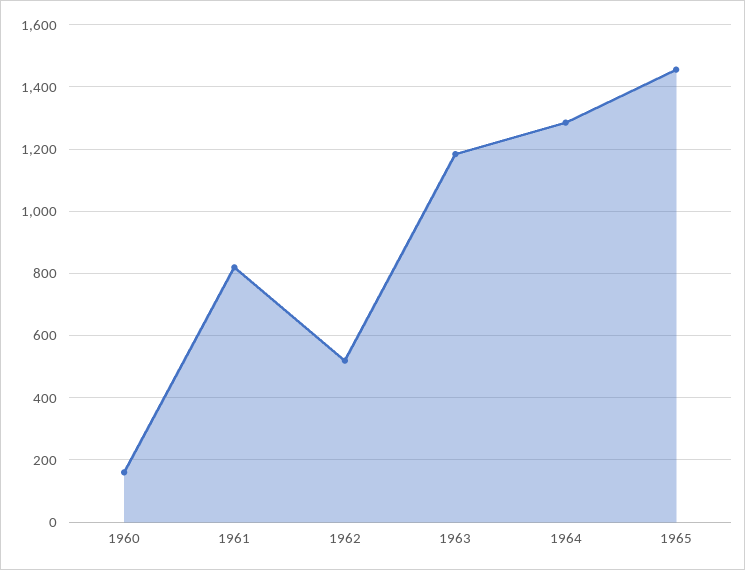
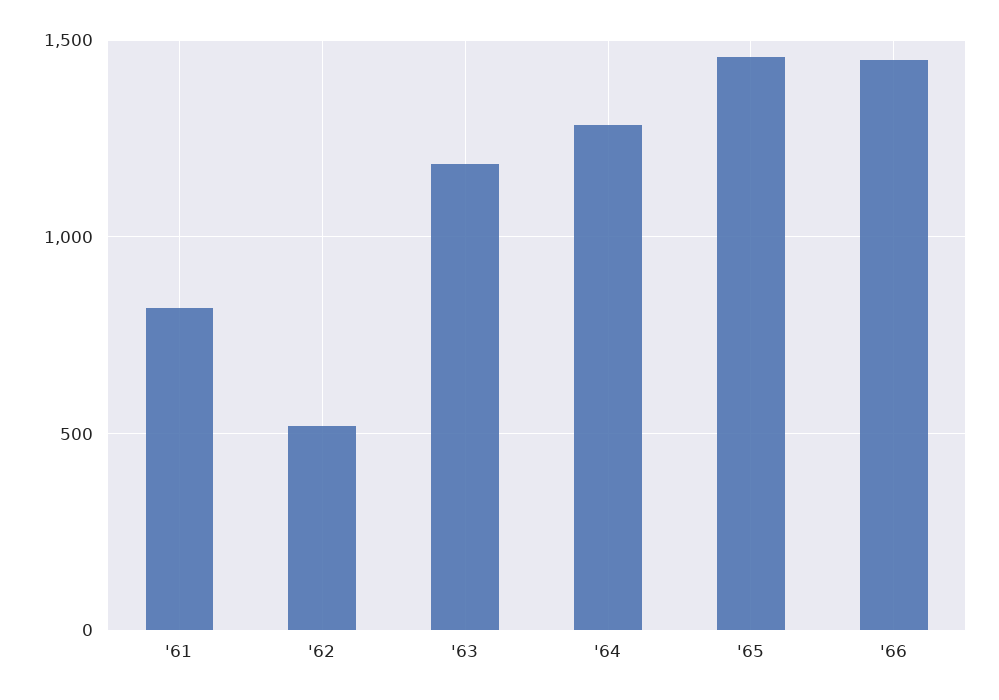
1960: 160 -> none
'66: none -> 1450

